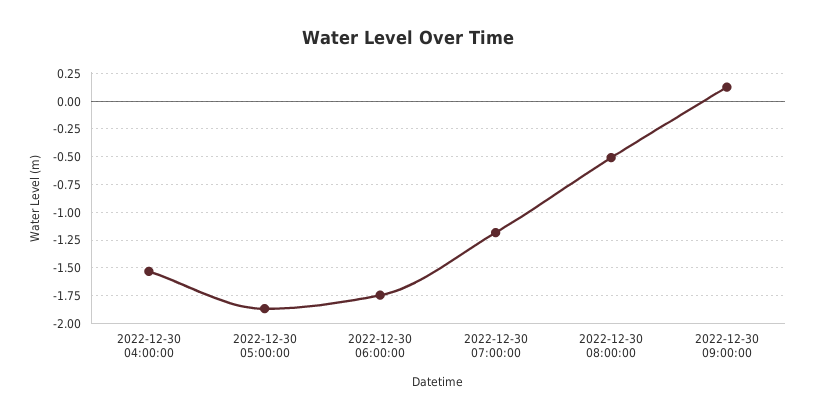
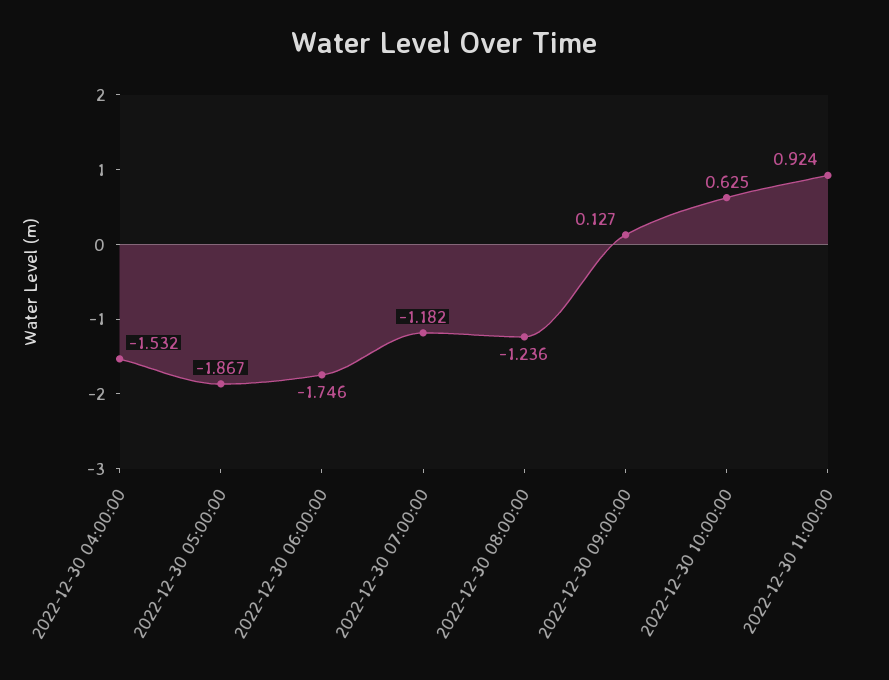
2022-12-30 08:00:00: -0.5 -> -1.236
2022-12-30 10:00:00: none -> 0.625
2022-12-30 11:00:00: none -> 0.924

